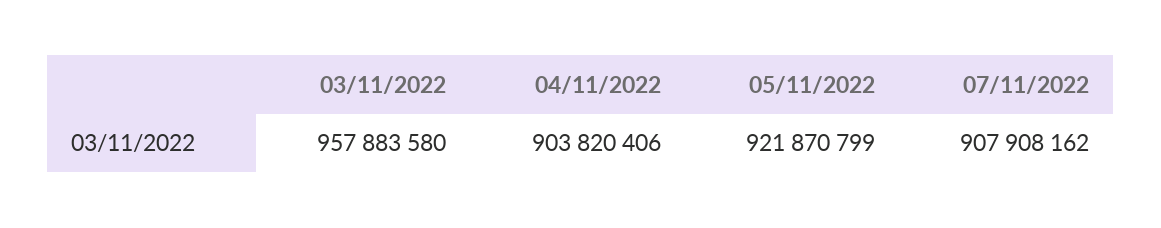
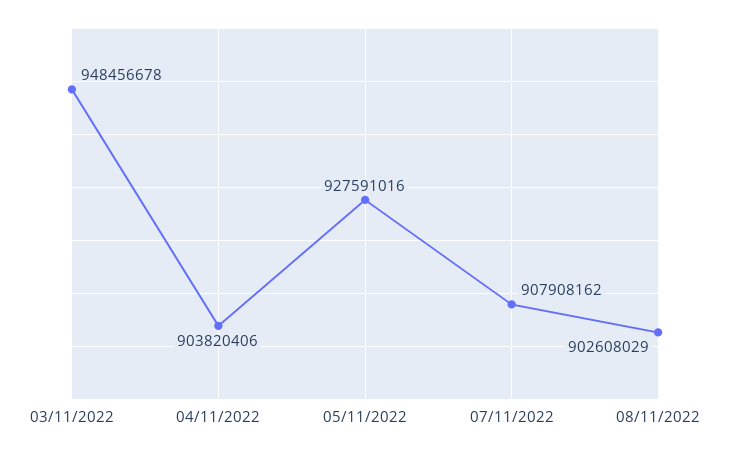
03/11/2022: 957883580 -> 948456678
05/11/2022: 921870799 -> 927591016
08/11/2022: none -> 902608029

